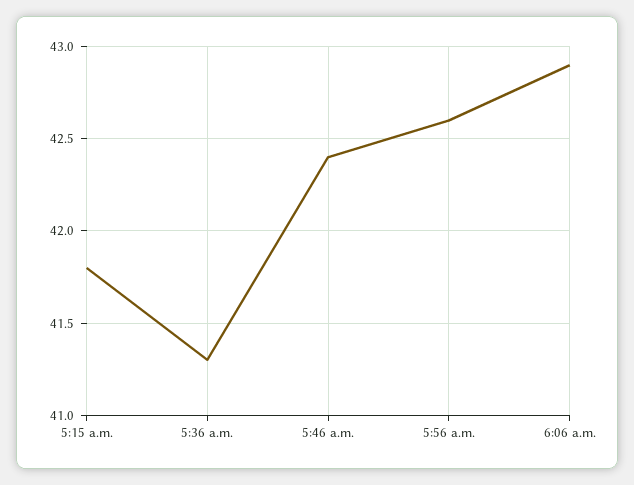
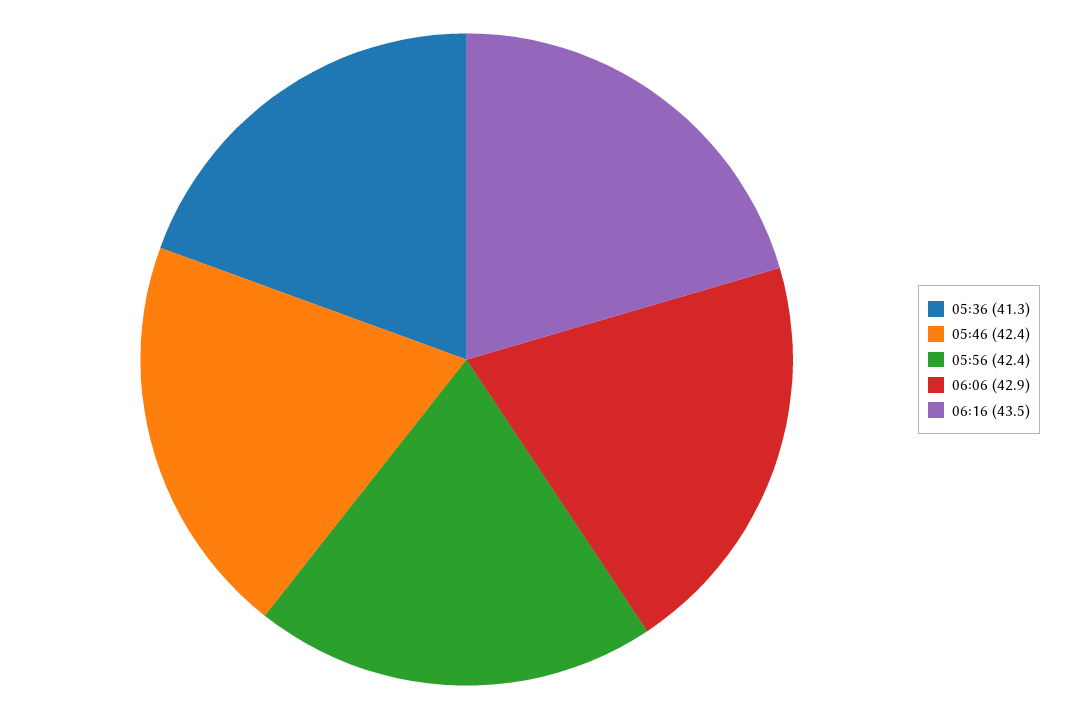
5:15 a.m.: 41.8 -> none
5:56 a.m.: 42.6 -> 42.4
06:16: none -> 43.5

